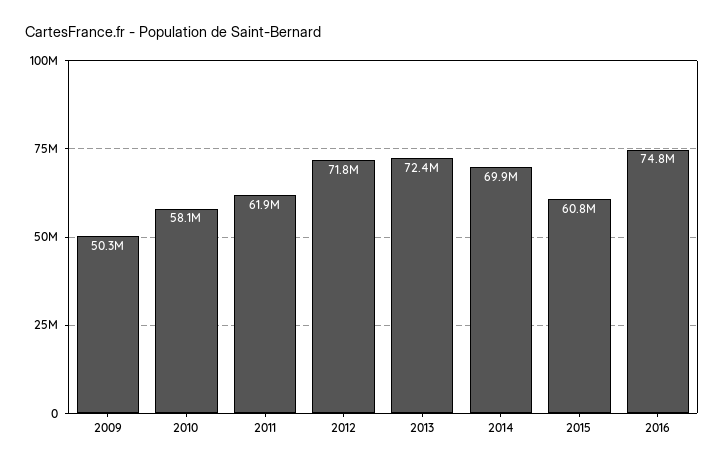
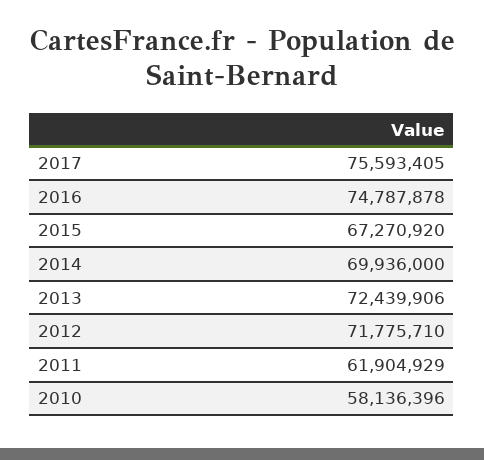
2009: 50300000 -> none
2015: 60800000 -> 67270920
2017: none -> 75593405

